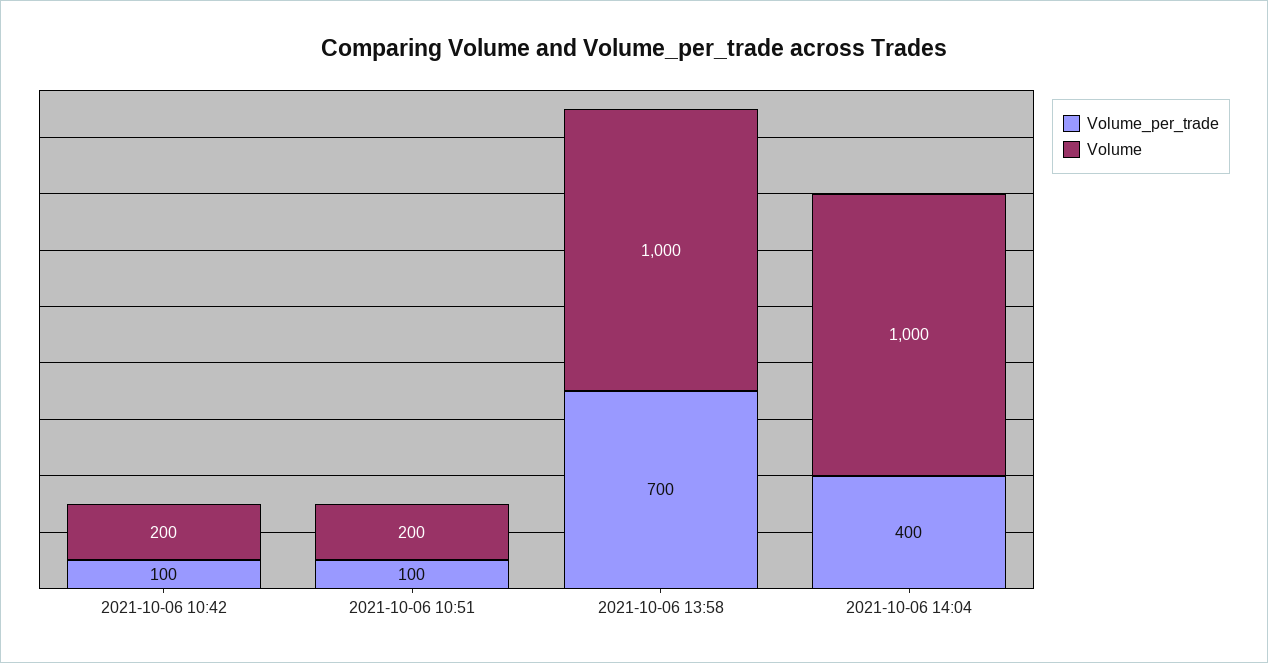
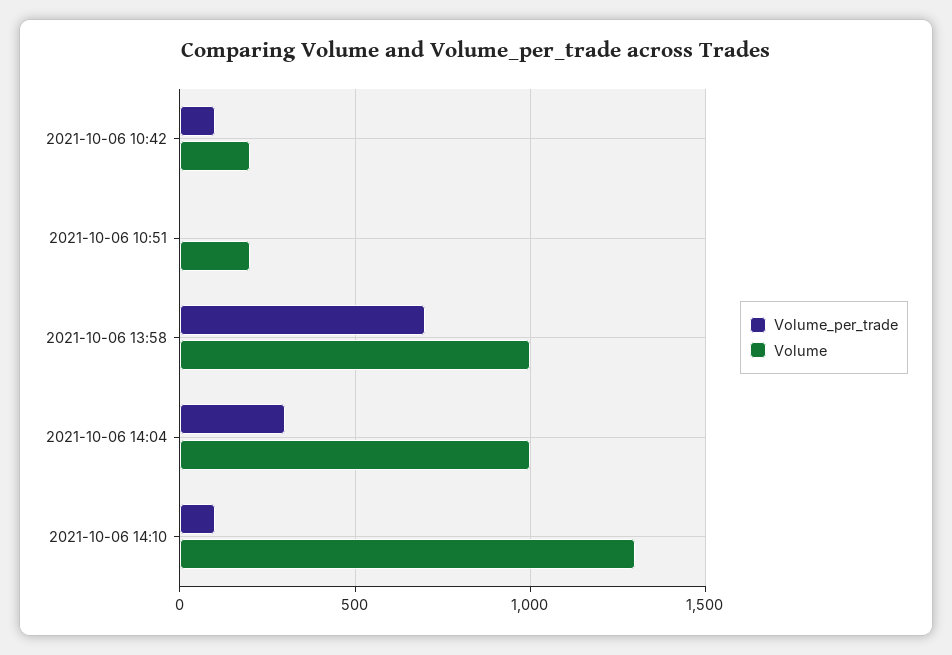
Volume_per_trade, 2021-10-06 10:51: 100 -> 0
Volume_per_trade, 2021-10-06 14:04: 400 -> 300
Volume_per_trade, 2021-10-06 14:10: none -> 100
Volume, 2021-10-06 14:10: none -> 1300

